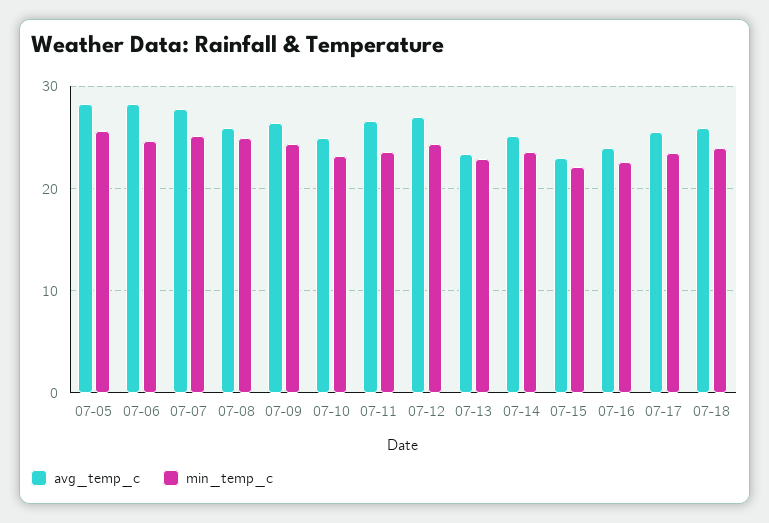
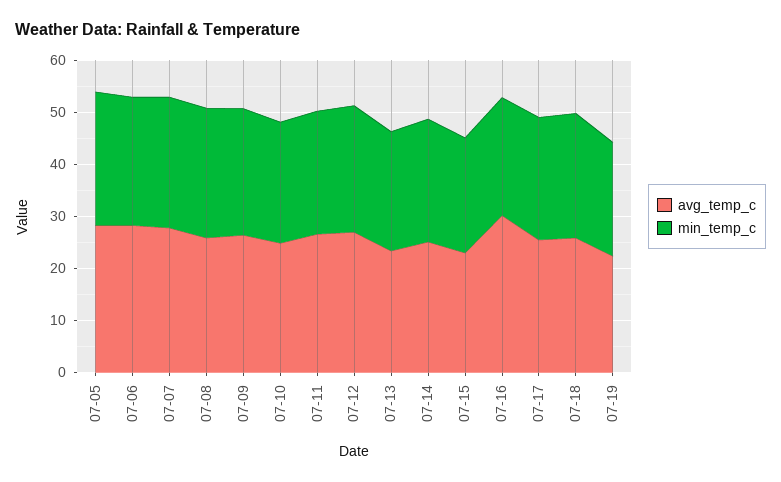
avg_temp_c, 07-16: 24 -> 30
avg_temp_c, 07-19: none -> 22
min_temp_c, 07-19: none -> 22

